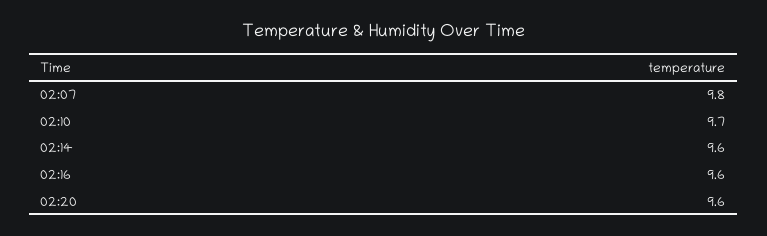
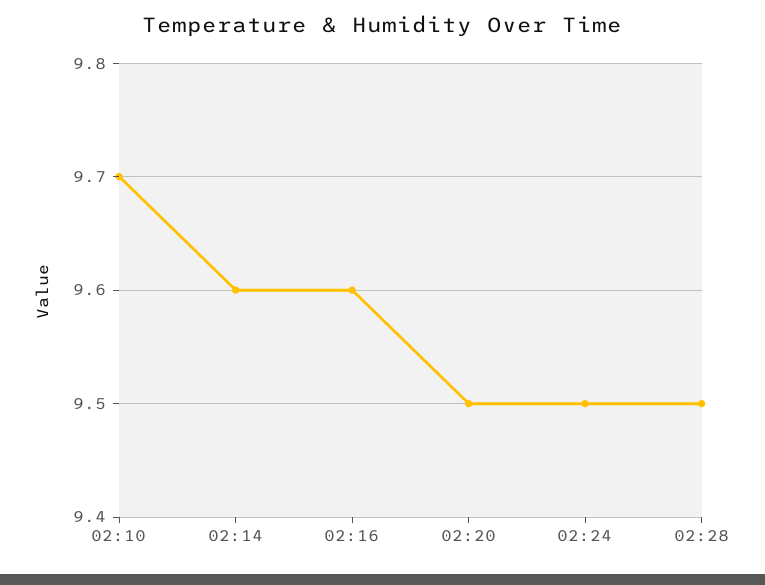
02:07: 9.8 -> none
02:20: 9.6 -> 9.5
02:24: none -> 9.5
02:28: none -> 9.5

